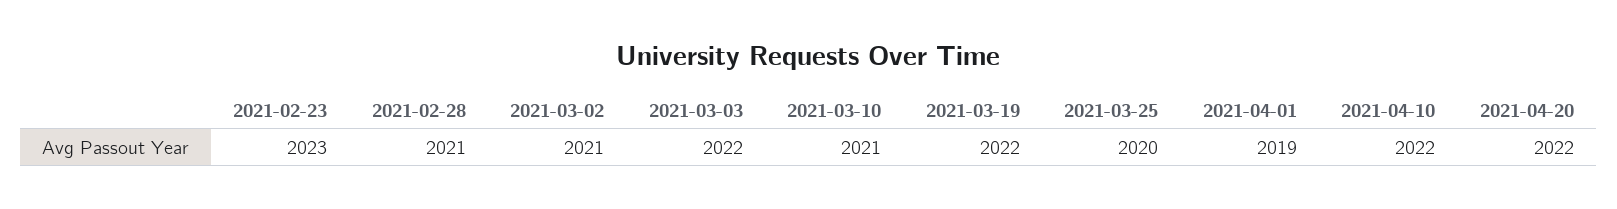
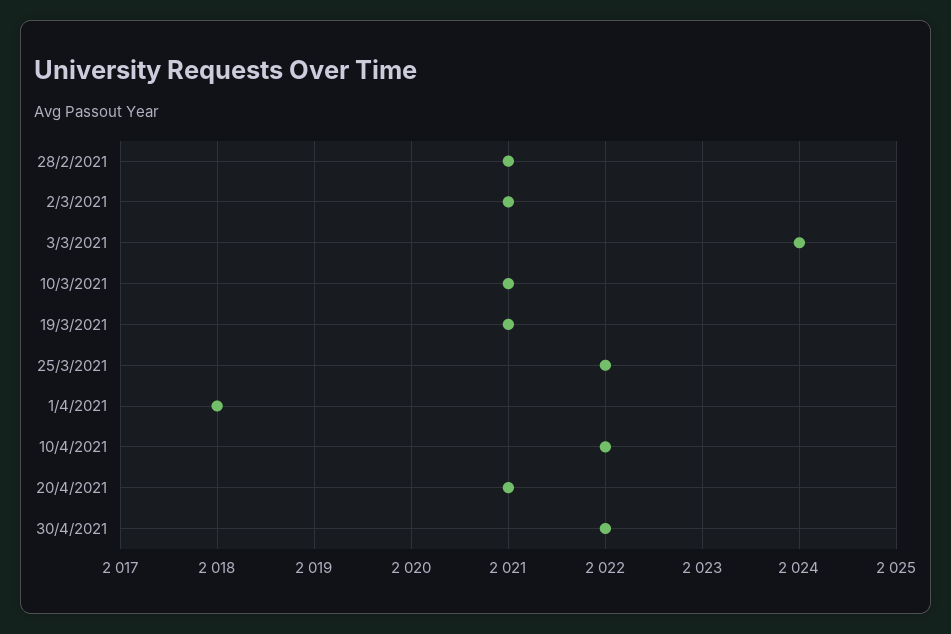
2021-02-23: 2023 -> none
2021-03-03: 2022 -> 2024
2021-03-19: 2022 -> 2021
2021-03-25: 2020 -> 2022
2021-04-01: 2019 -> 2018
2021-04-20: 2022 -> 2021
30/4/2021: none -> 2022

